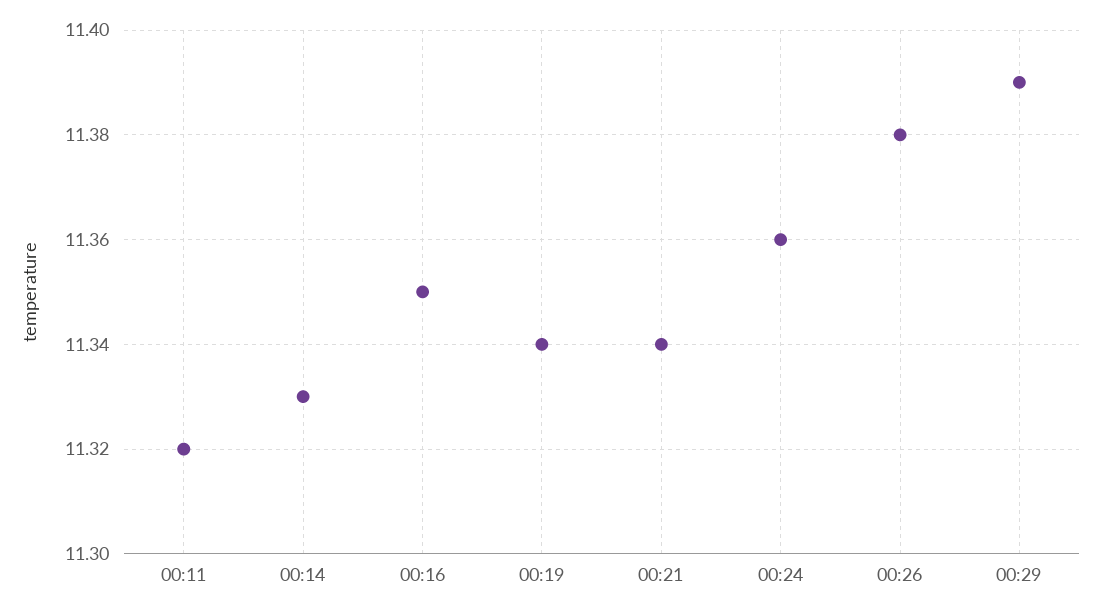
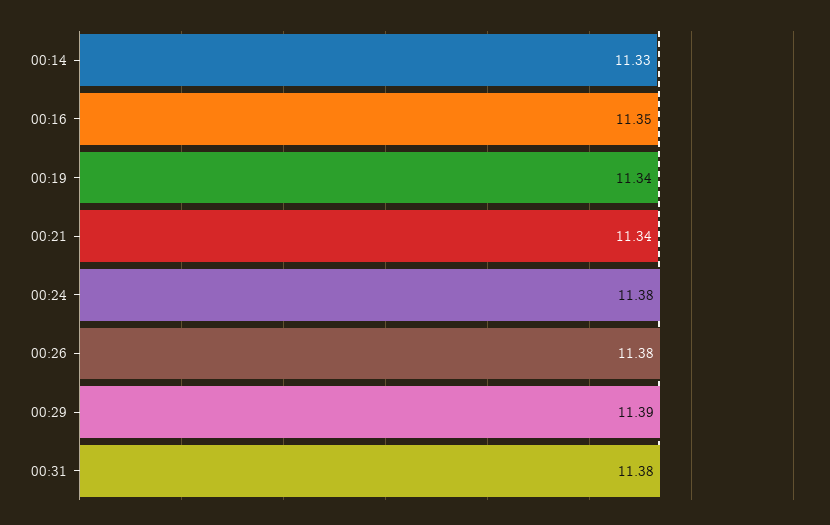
00:11: 11.32 -> none
00:24: 11.36 -> 11.38
00:31: none -> 11.38

